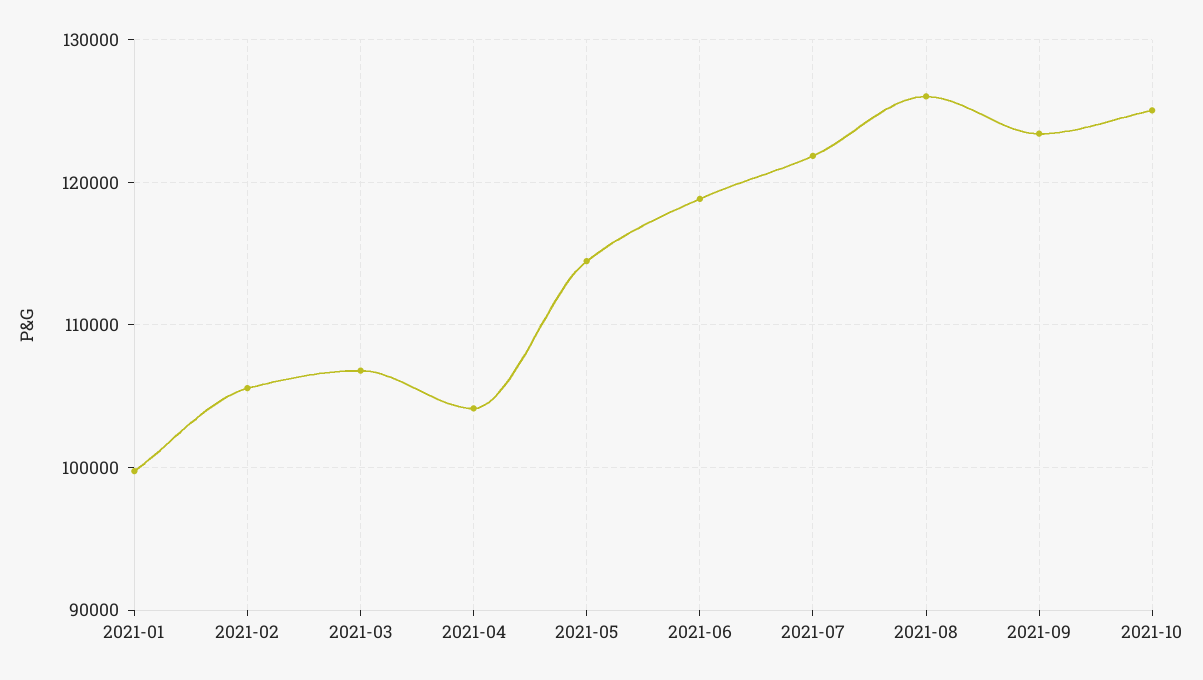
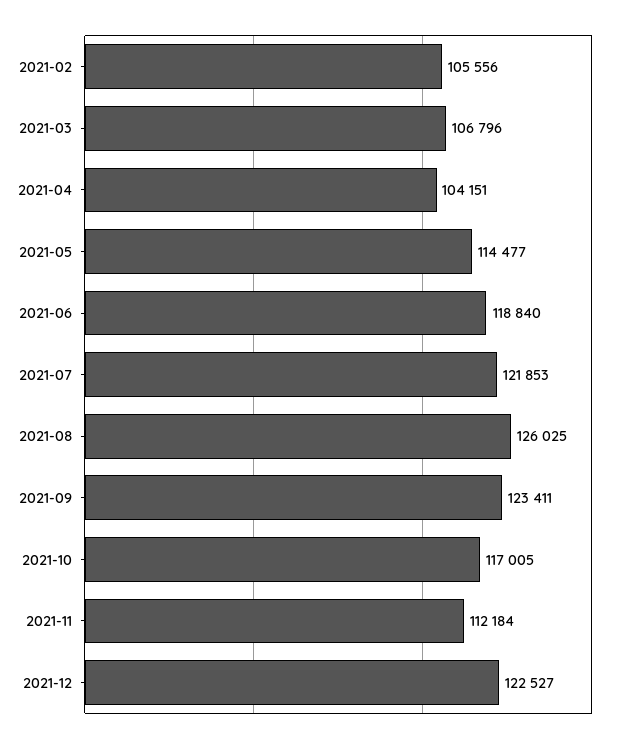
2021-01: 100000 -> none
2021-10: 125000 -> 117005
2021-11: none -> 112184
2021-12: none -> 122527

